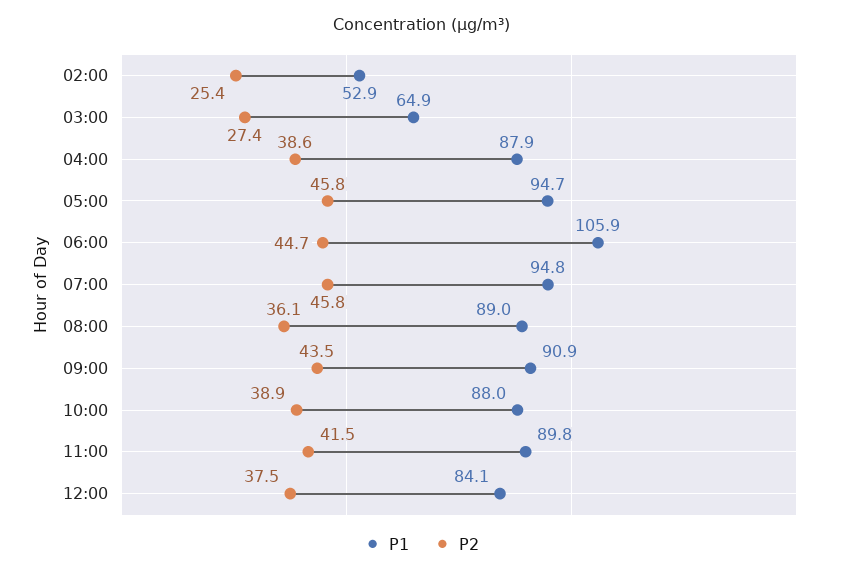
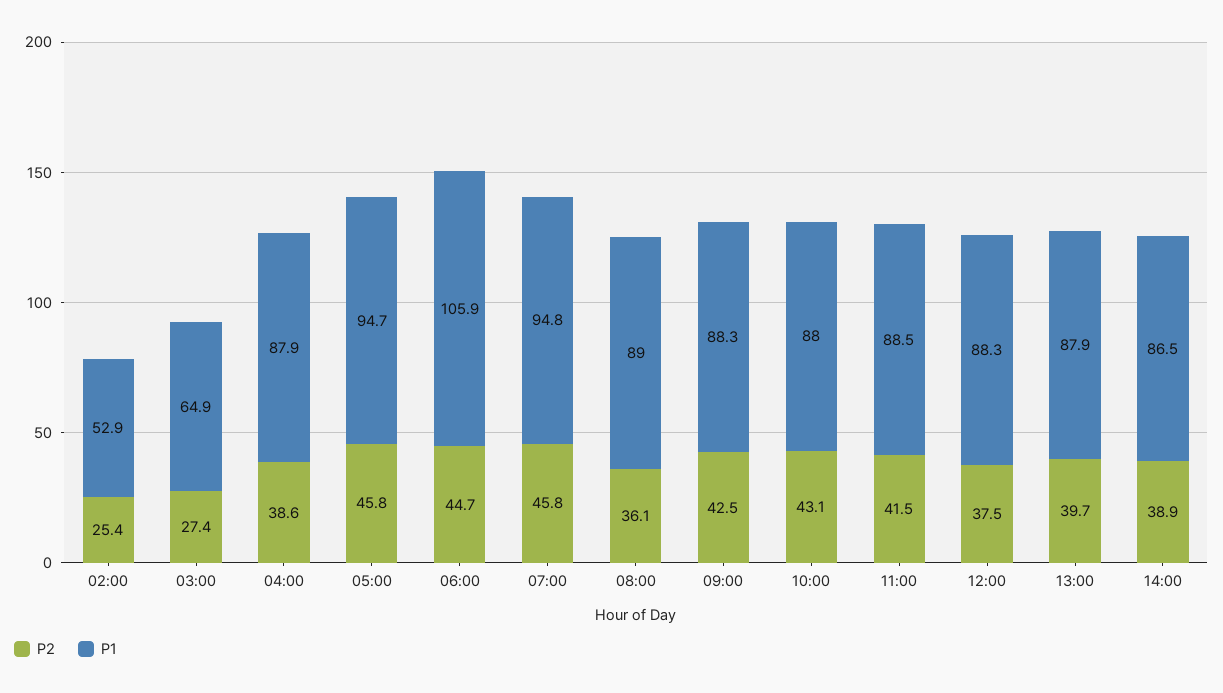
P1, 09:00: 90.9 -> 88.3
P2, 09:00: 43.5 -> 42.5
P2, 10:00: 38.9 -> 43.1
P1, 11:00: 89.8 -> 88.5
P1, 12:00: 84.1 -> 88.3
P2, 13:00: none -> 39.7
P1, 13:00: none -> 87.9
P2, 14:00: none -> 38.9
P1, 14:00: none -> 86.5

